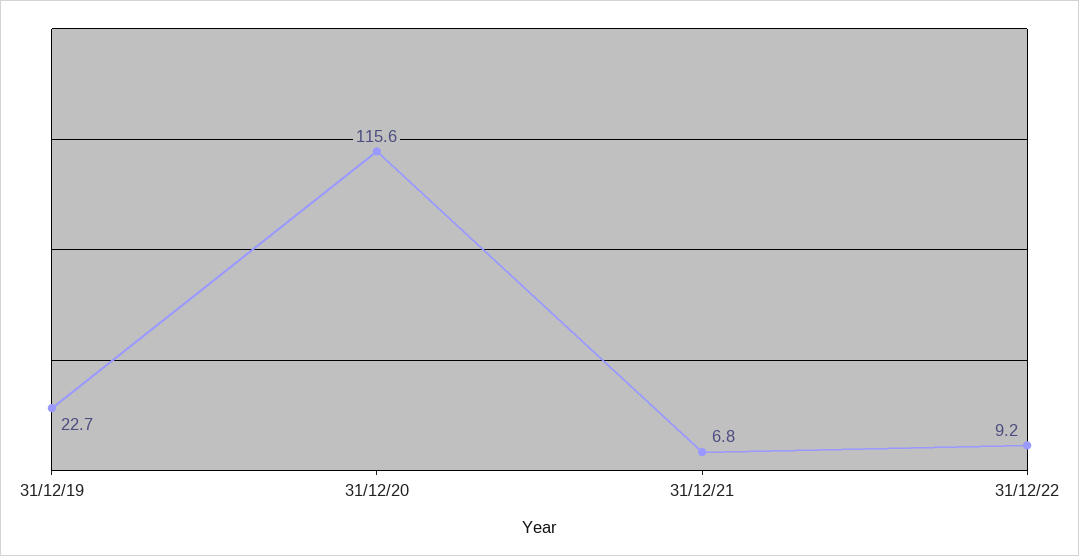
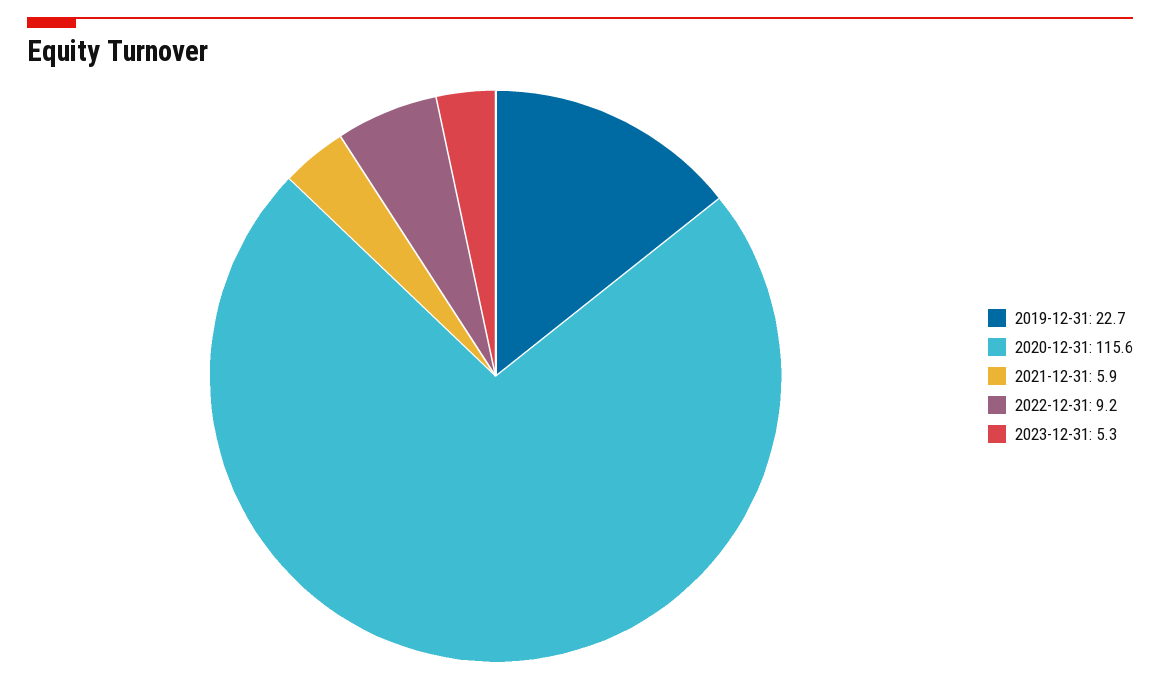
31/12/21: 6.8 -> 5.9
2023-12-31: none -> 5.3

